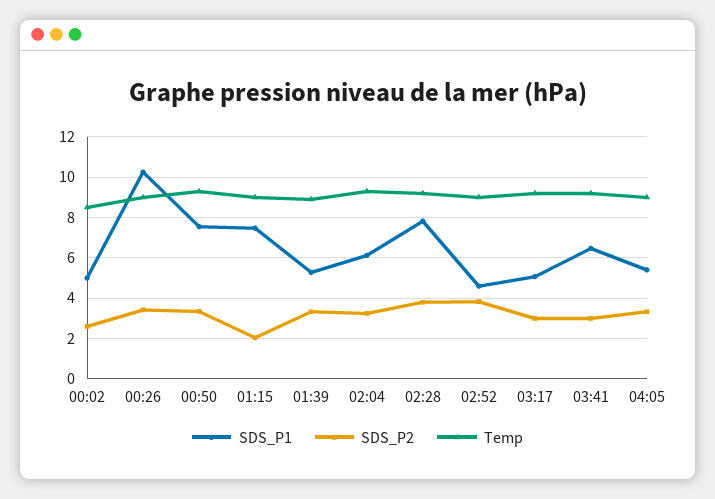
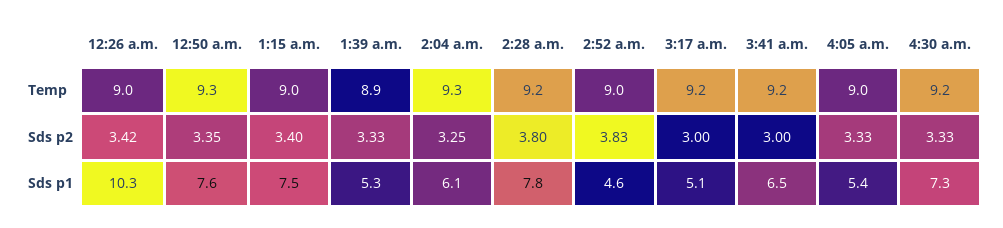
SDS_P1, 00:02: 5 -> none
SDS_P2, 00:02: 2.5 -> none
Temp, 00:02: 8.5 -> none
SDS_P2, 01:15: 2 -> 3.4
Temp, 4:30 a.m.: none -> 9.2
SDS_P2, 4:30 a.m.: none -> 3.33
SDS_P1, 4:30 a.m.: none -> 7.3

